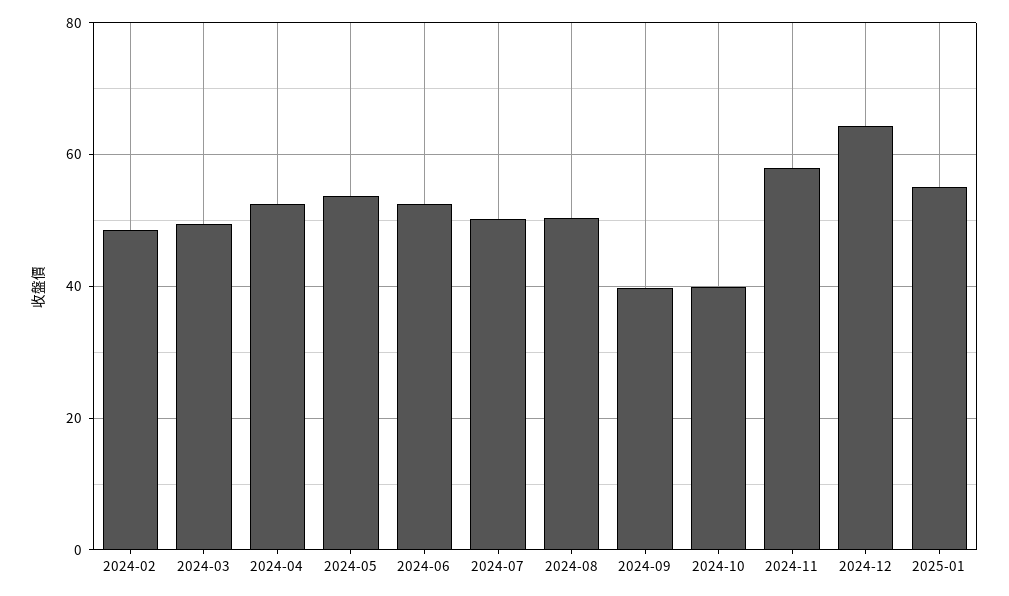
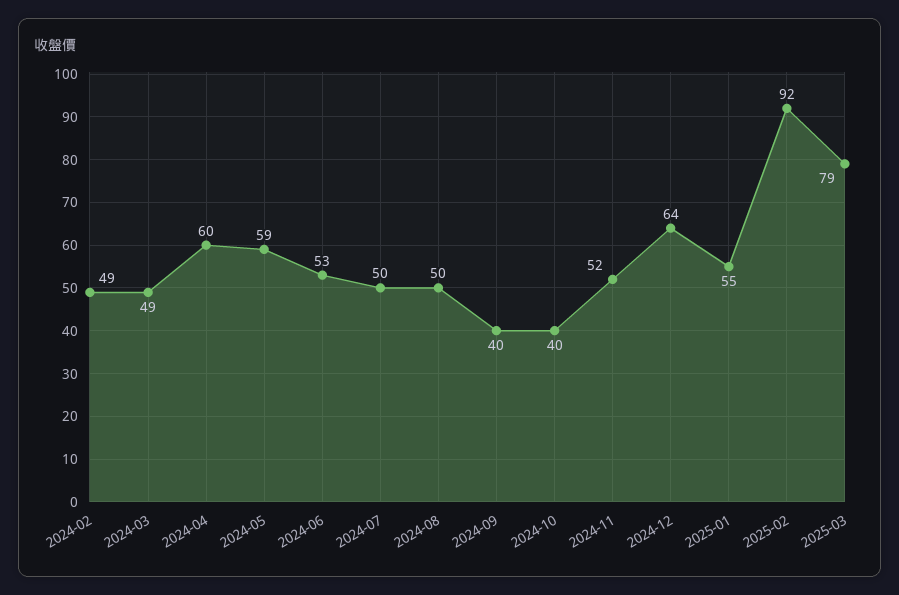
2024-04: 52 -> 60
2024-05: 54 -> 59
2024-11: 58 -> 52
2025-02: none -> 92
2025-03: none -> 79

